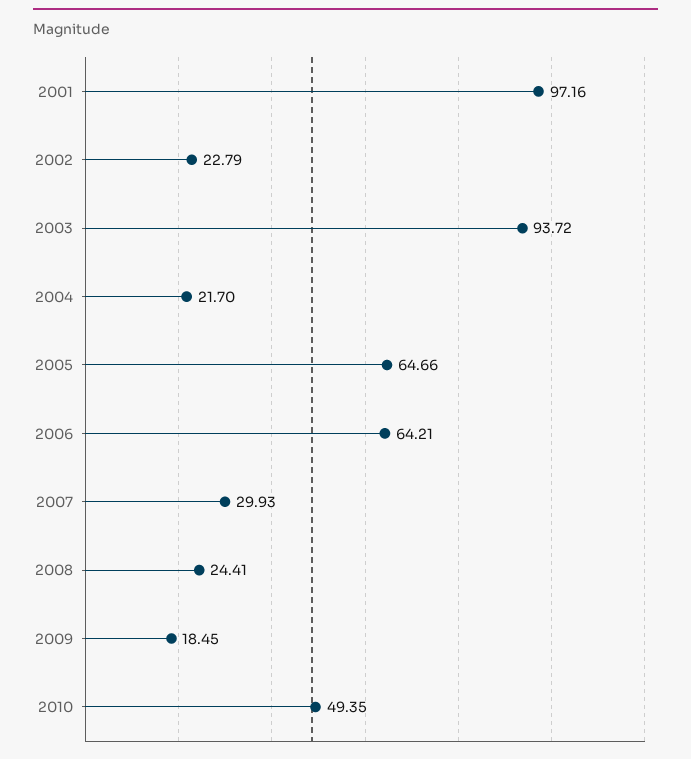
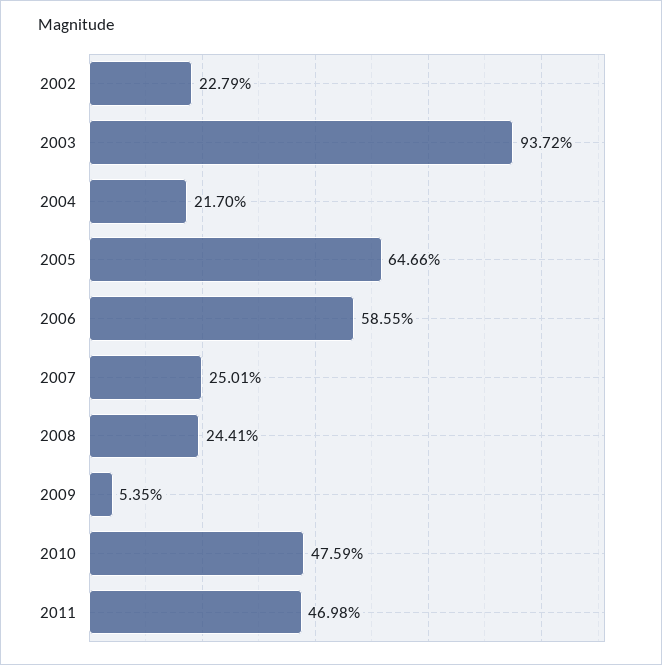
2001: 97.16 -> none
2006: 64.21 -> 58.55
2007: 29.93 -> 25.01
2009: 18.45 -> 5.35
2010: 49.35 -> 47.59
2011: none -> 46.98

